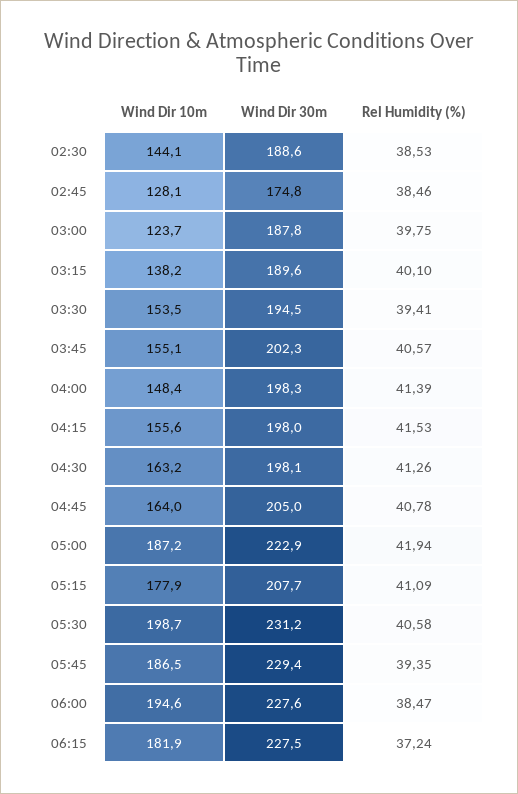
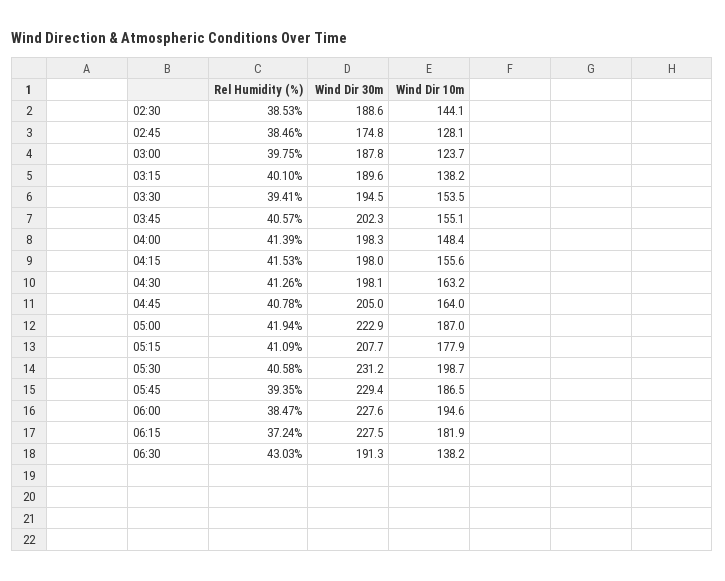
Wind Dir 10m, 05:00: 187.2 -> 187
Rel Humidity (%), 06:30: none -> 43.03
Wind Dir 30m, 06:30: none -> 191.3
Wind Dir 10m, 06:30: none -> 138.2

